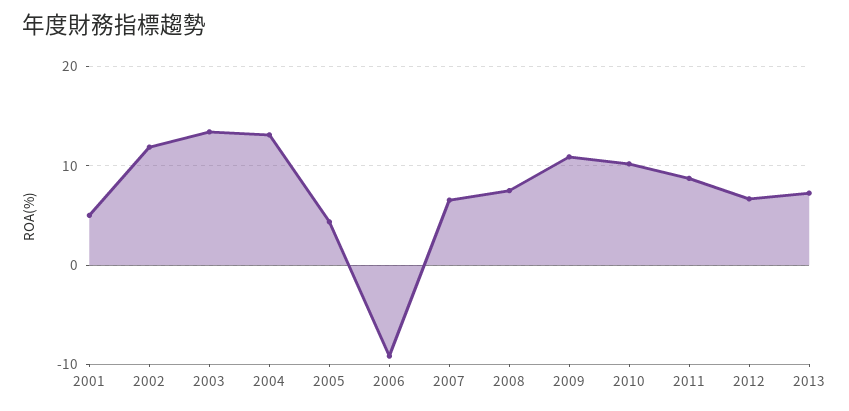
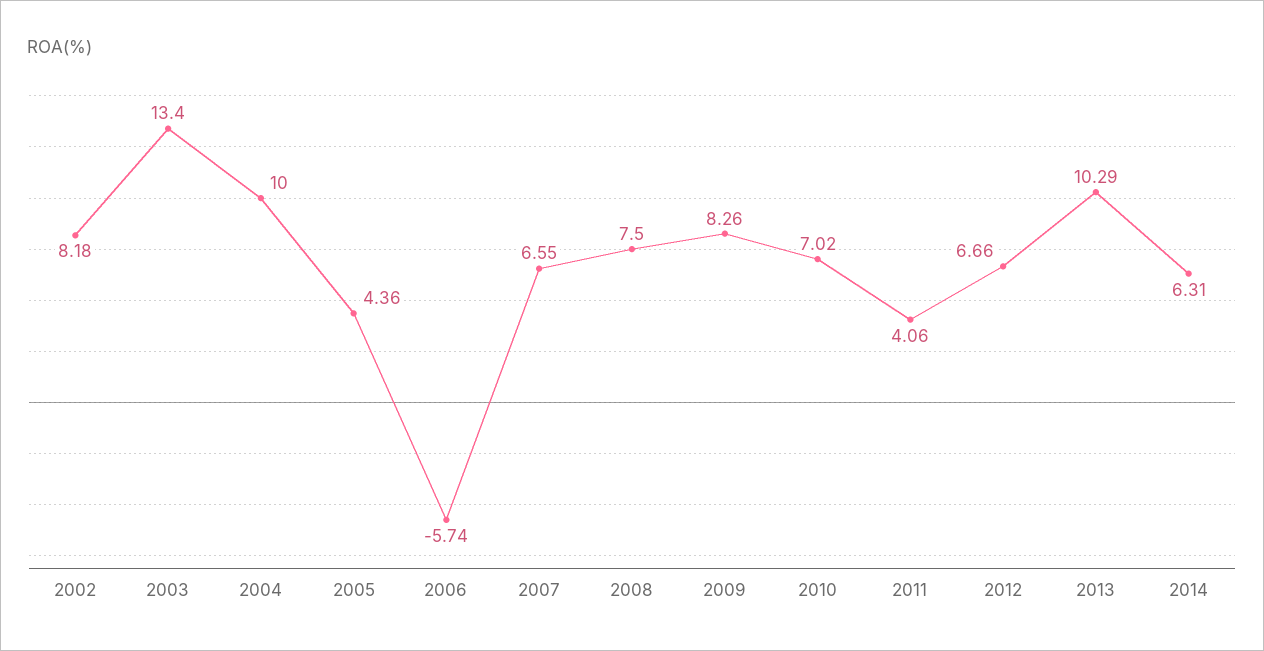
2001: 5 -> none
2002: 12 -> 8.18
2004: 13 -> 10
2006: -9 -> -5.74
2009: 11 -> 8.26
2010: 10 -> 7.02
2011: 9 -> 4.06
2013: 7 -> 10.29
2014: none -> 6.31

